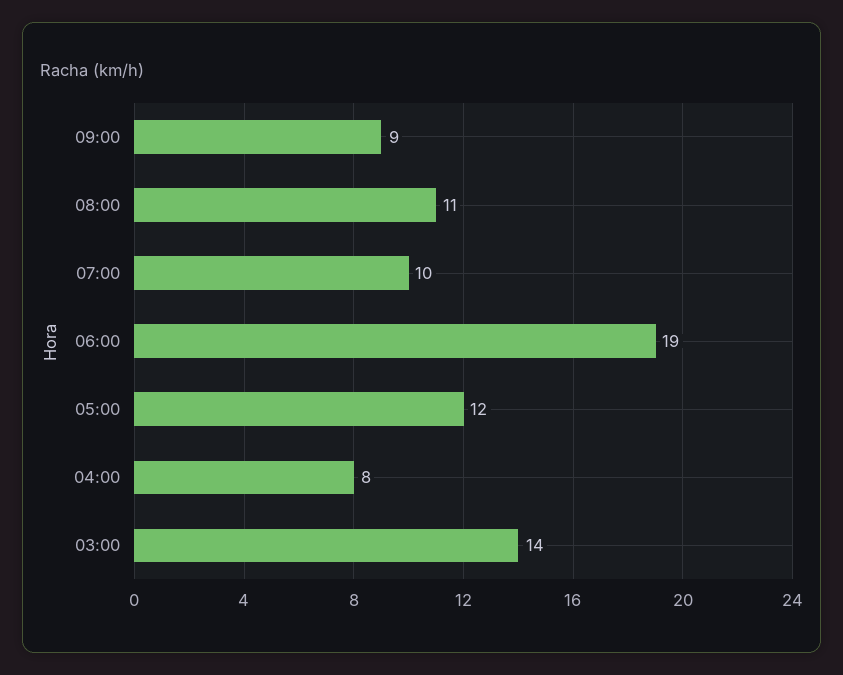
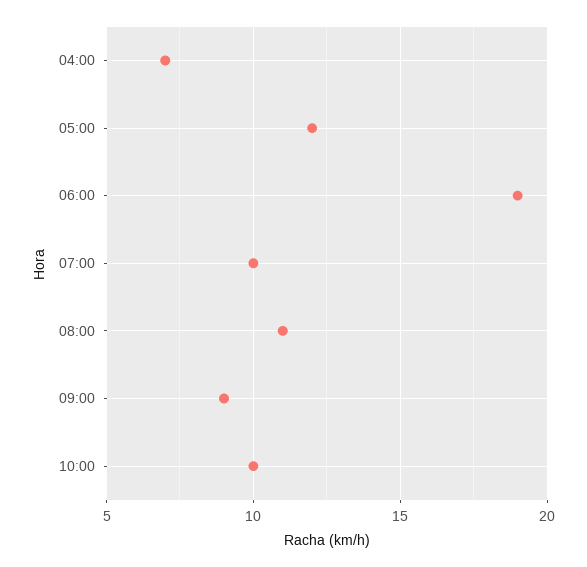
04:00: 8 -> 7
03:00: 14 -> none
10:00: none -> 10

